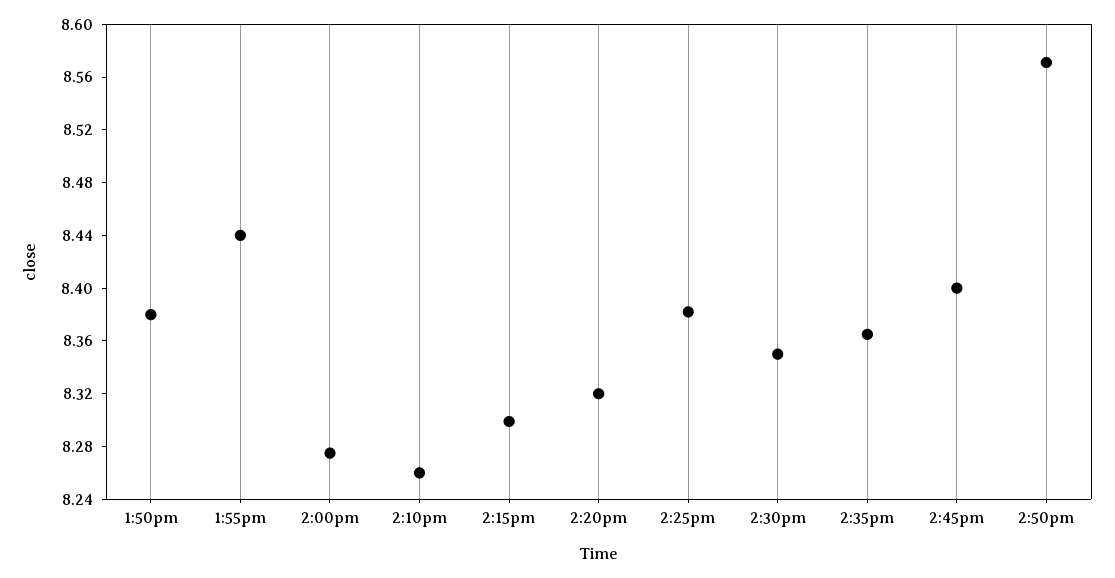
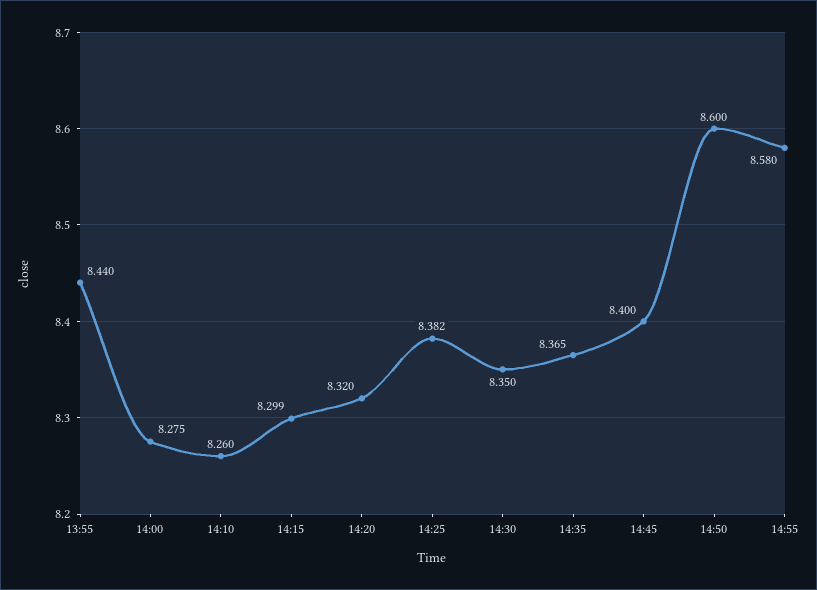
1:50pm: 8.38 -> none
2:50pm: 8.57 -> 8.6
14:55: none -> 8.58

